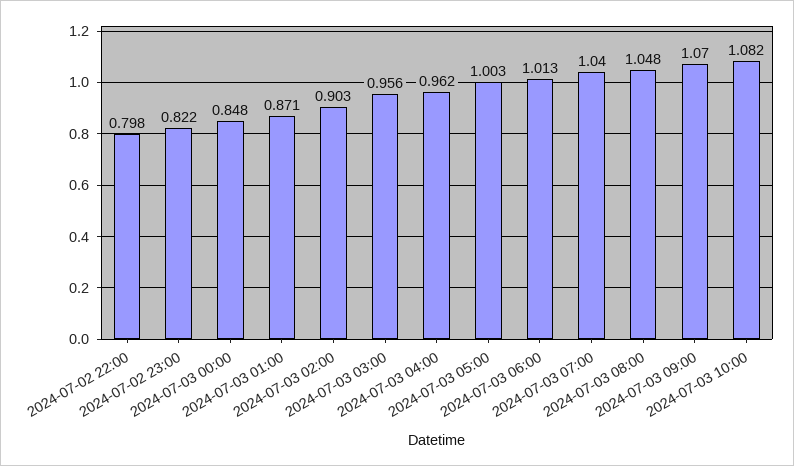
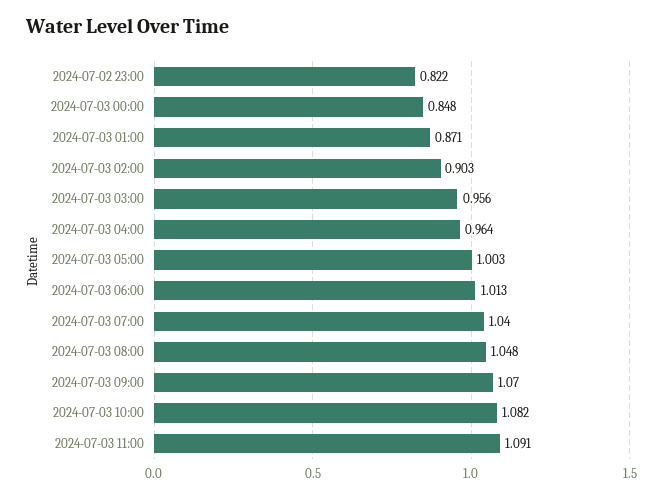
2024-07-02 22:00: 0.798 -> none
2024-07-03 04:00: 0.962 -> 0.964
2024-07-03 11:00: none -> 1.091

